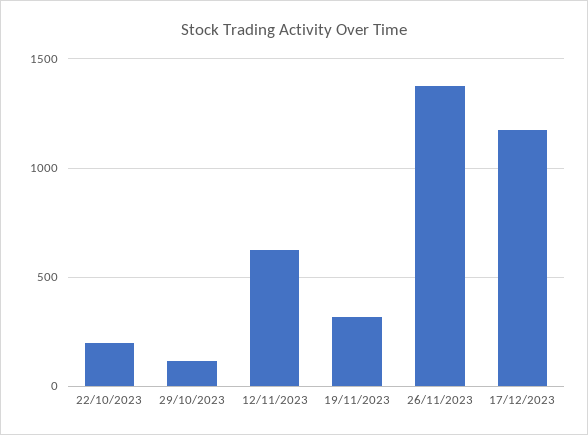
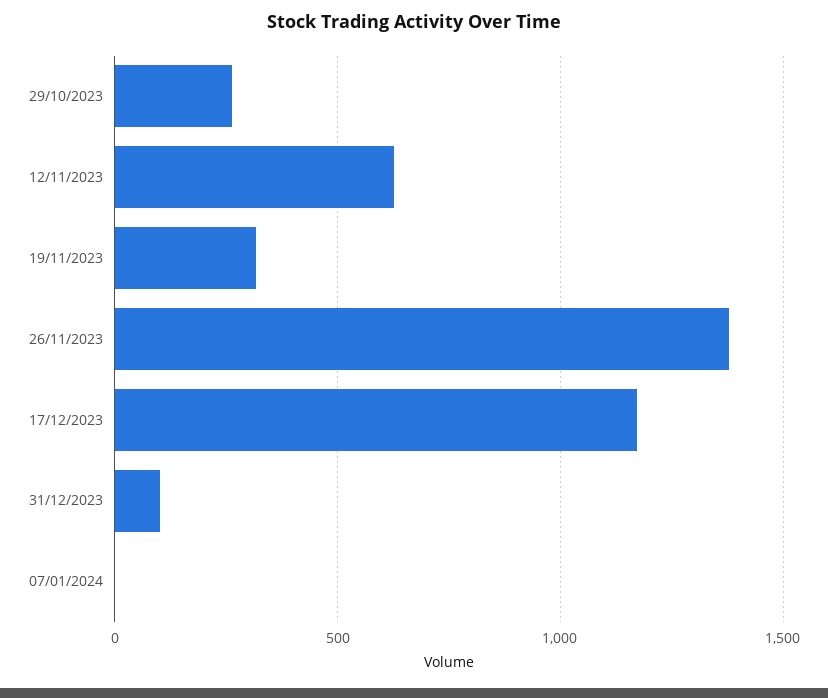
22/10/2023: 200 -> none
29/10/2023: 100 -> 250
31/12/2023: none -> 100
07/01/2024: none -> 0

